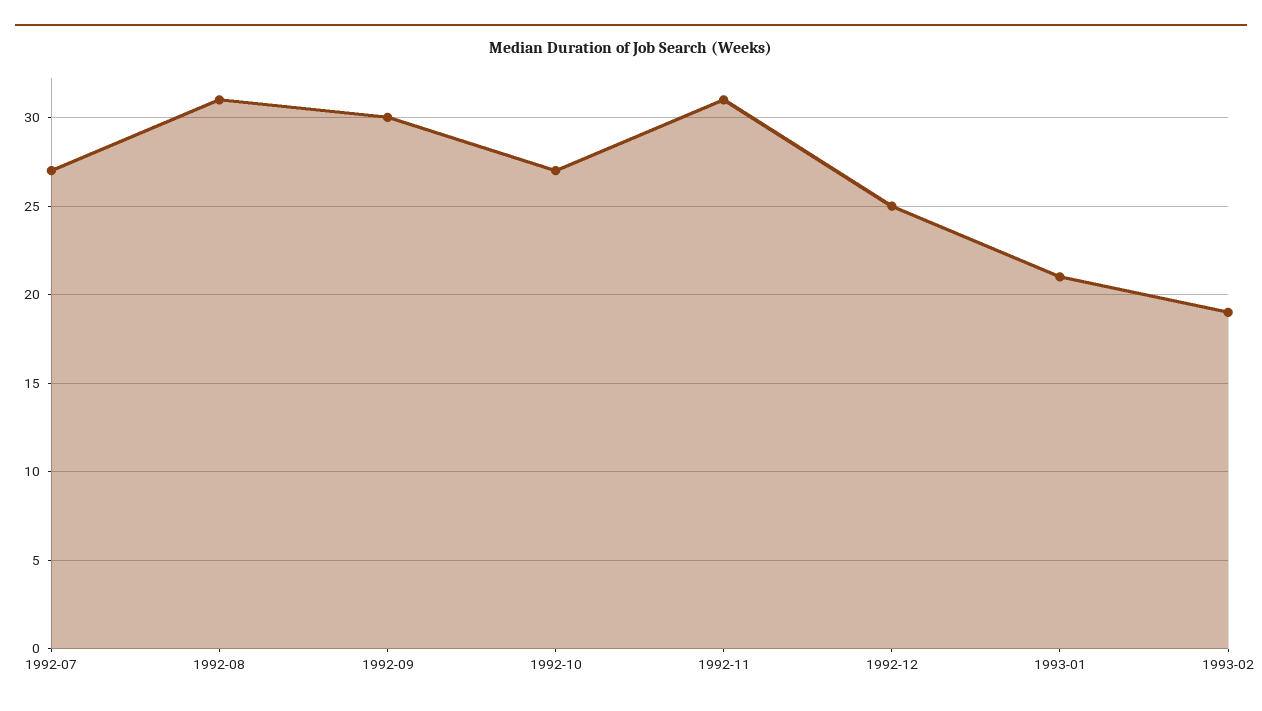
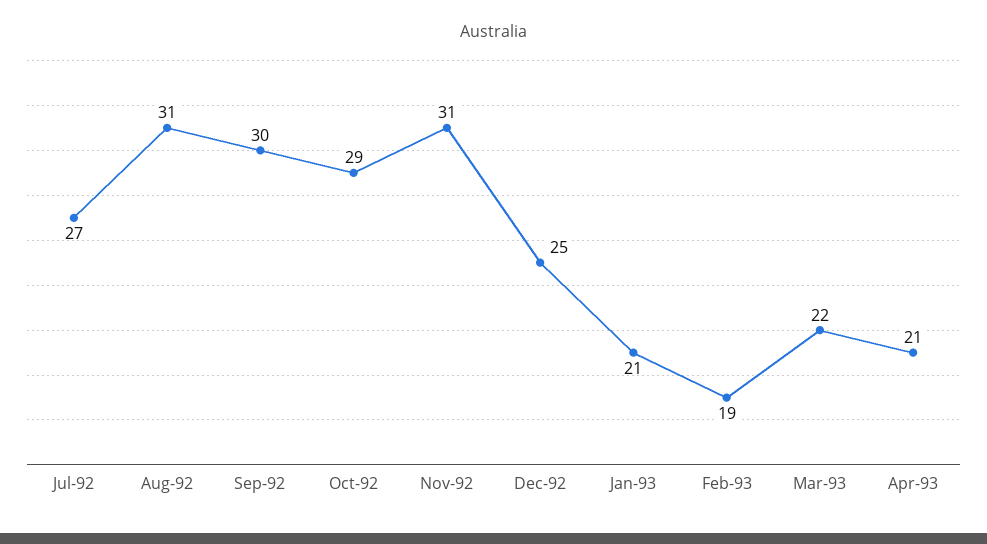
1992-10: 27 -> 29
Mar-93: none -> 22
Apr-93: none -> 21

